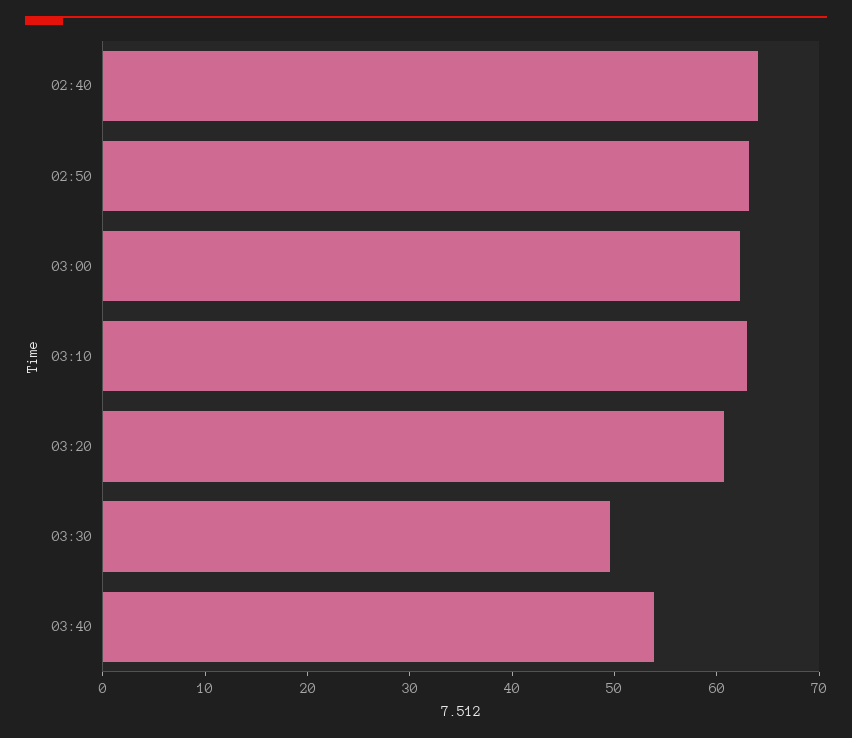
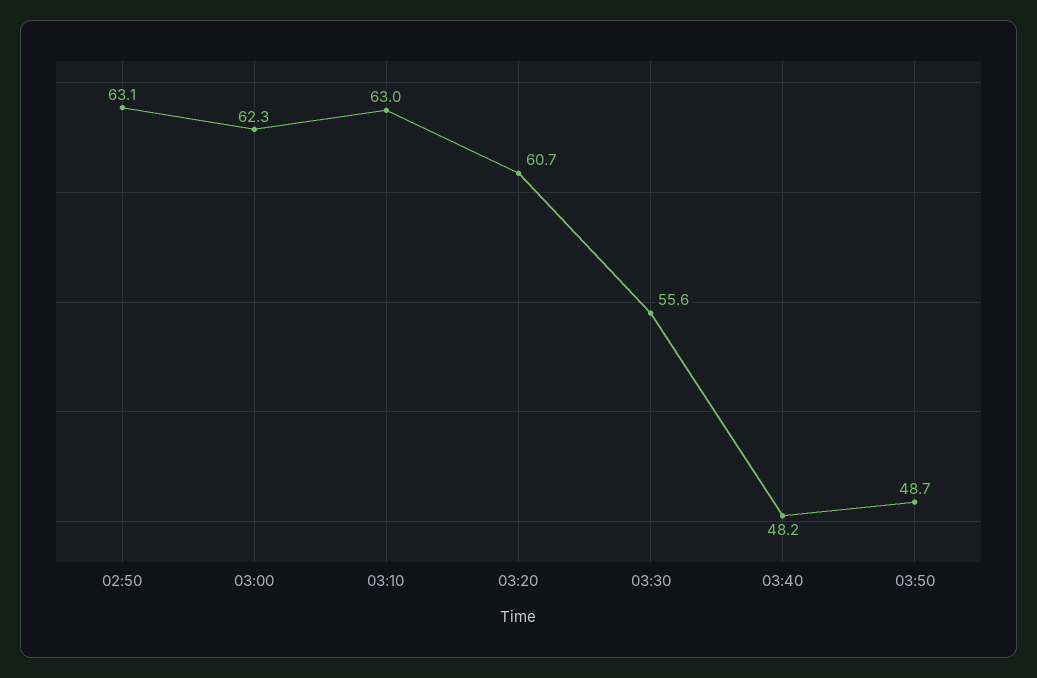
02:40: 64 -> none
03:30: 50 -> 55.6
03:40: 54 -> 48.2
03:50: none -> 48.7

